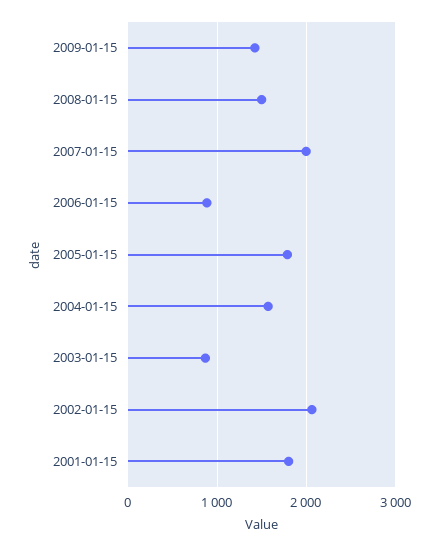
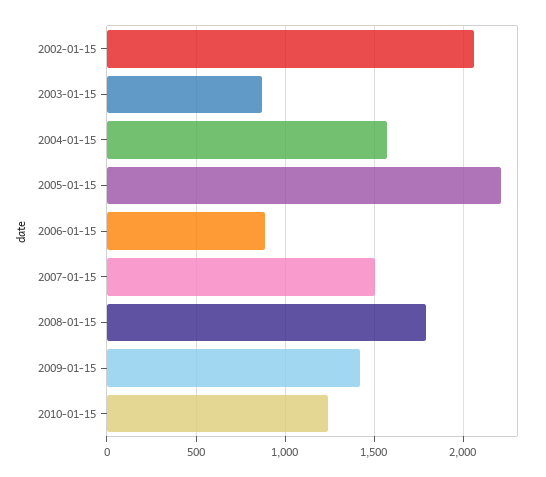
2008-01-15: 1500 -> 1800
2007-01-15: 2000 -> 1500
2005-01-15: 1800 -> 2200
2001-01-15: 1800 -> none
2010-01-15: none -> 1250

